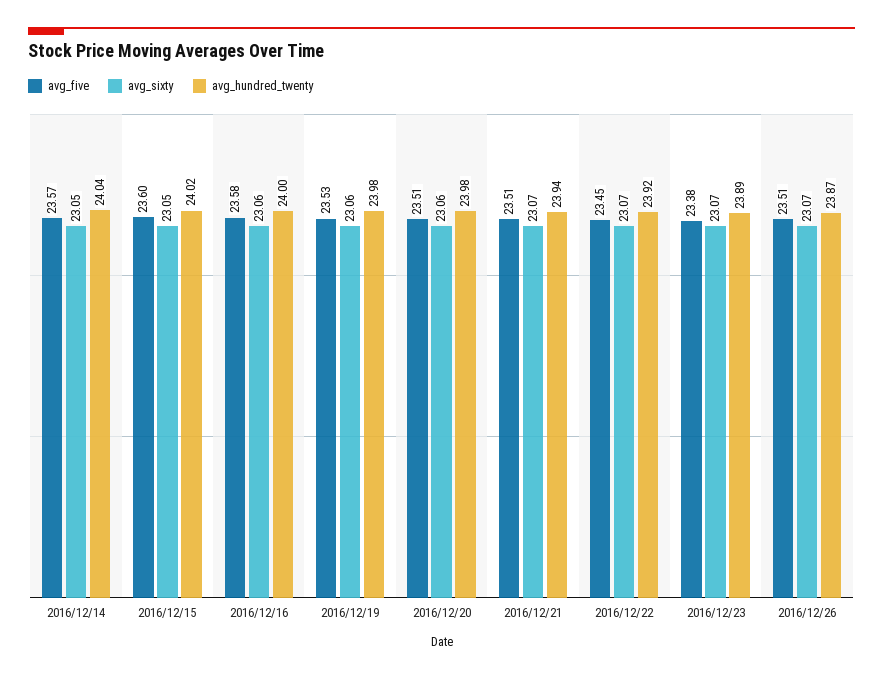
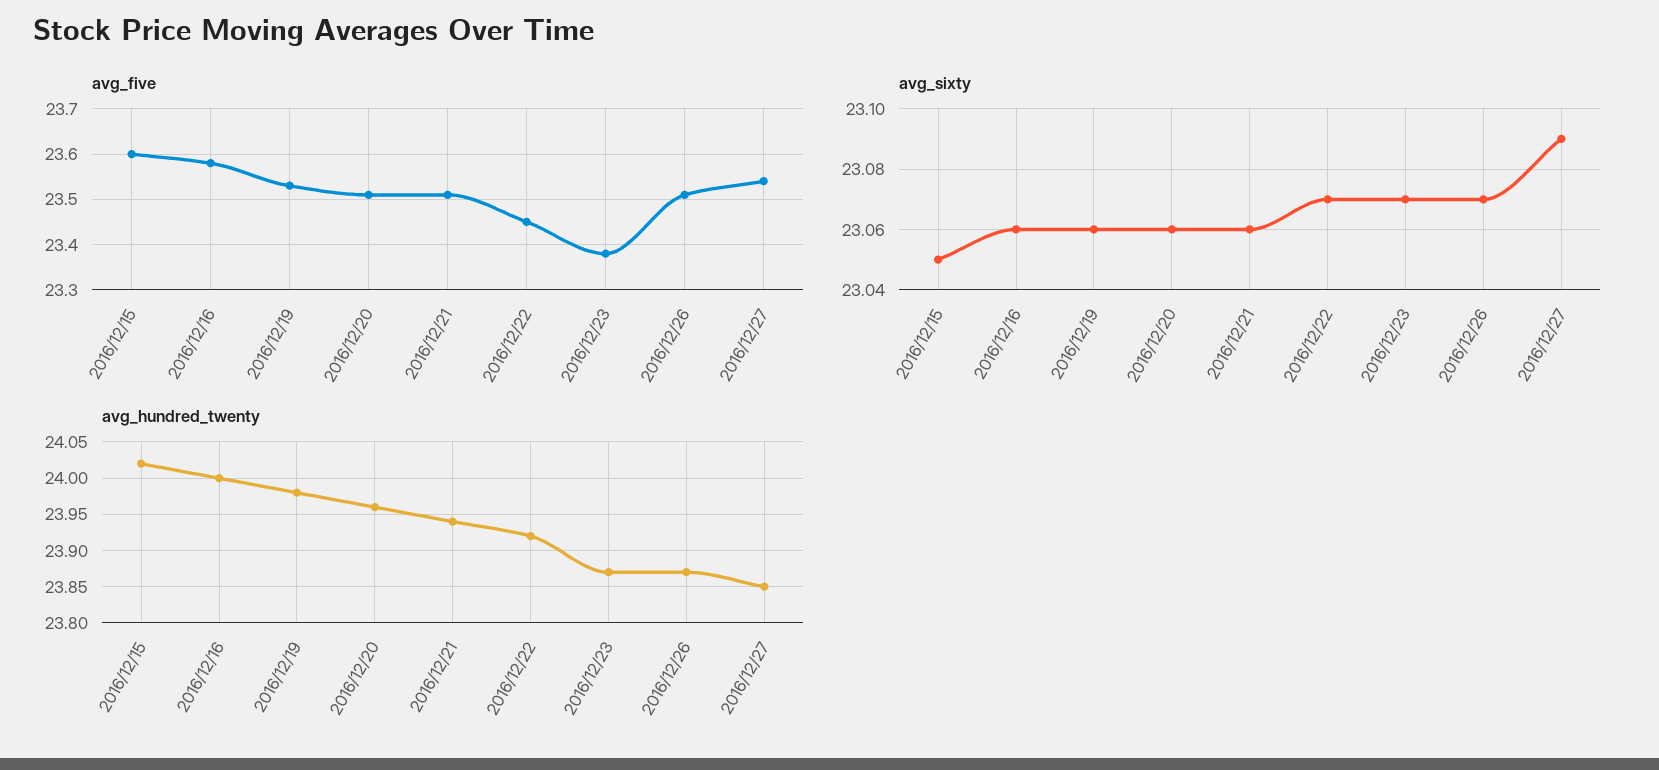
avg_five, 2016/12/14: 23.57 -> none
avg_sixty, 2016/12/14: 23.05 -> none
avg_hundred_twenty, 2016/12/14: 24.04 -> none
avg_hundred_twenty, 2016/12/20: 23.98 -> 23.96
avg_sixty, 2016/12/21: 23.07 -> 23.06
avg_hundred_twenty, 2016/12/23: 23.89 -> 23.87
avg_five, 2016/12/27: none -> 23.55
avg_sixty, 2016/12/27: none -> 23.09
avg_hundred_twenty, 2016/12/27: none -> 23.85

